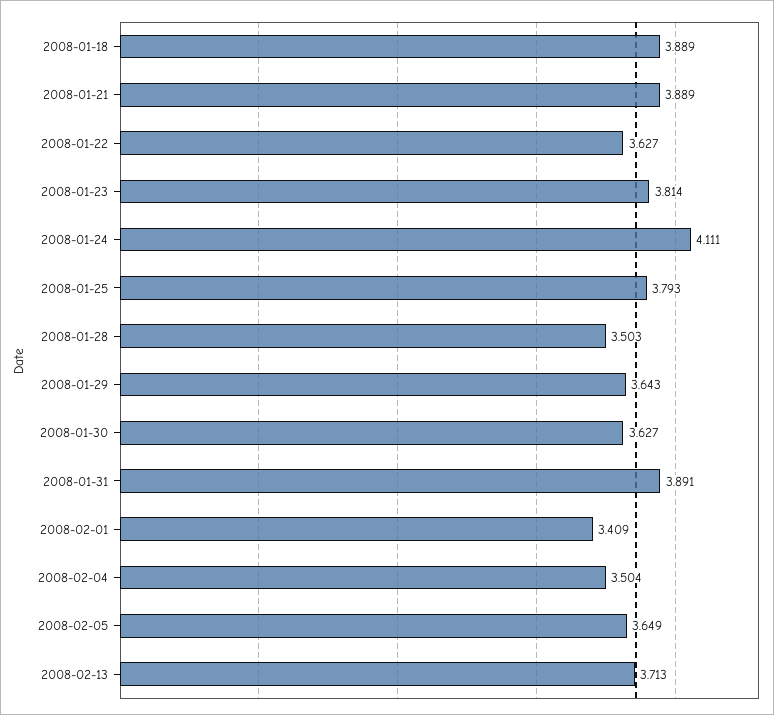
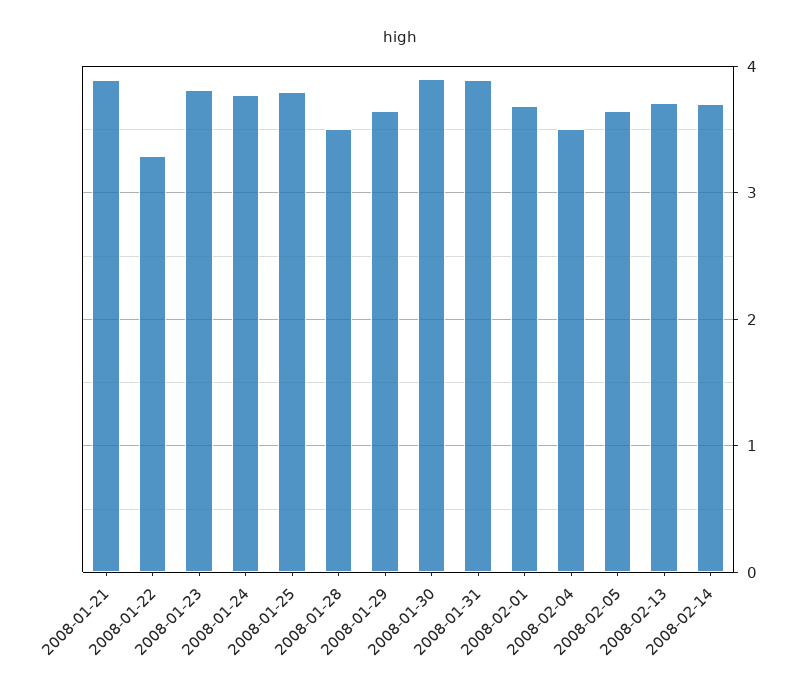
2008-01-18: 3.889 -> none
2008-01-22: 3.627 -> 3.3
2008-01-24: 4.111 -> 3.8
2008-01-30: 3.627 -> 3.9
2008-02-01: 3.409 -> 3.7
2008-02-14: none -> 3.7

